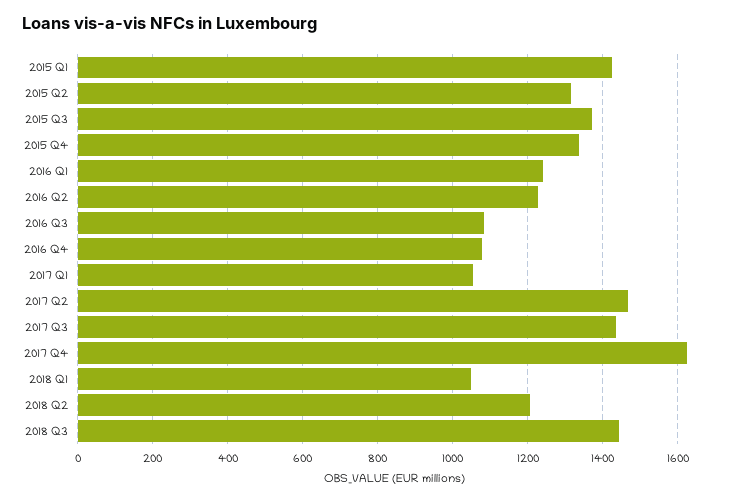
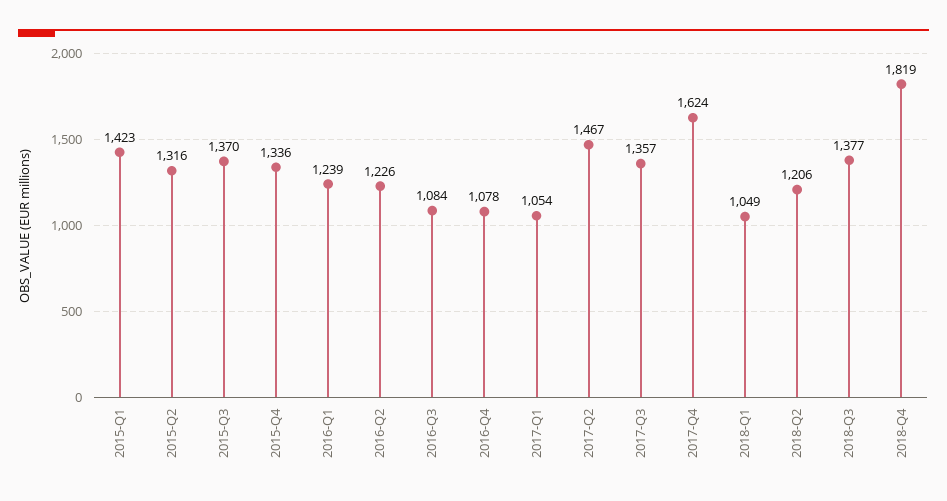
2017 Q3: 1440 -> 1357
2018 Q3: 1440 -> 1377
2018-Q4: none -> 1819

